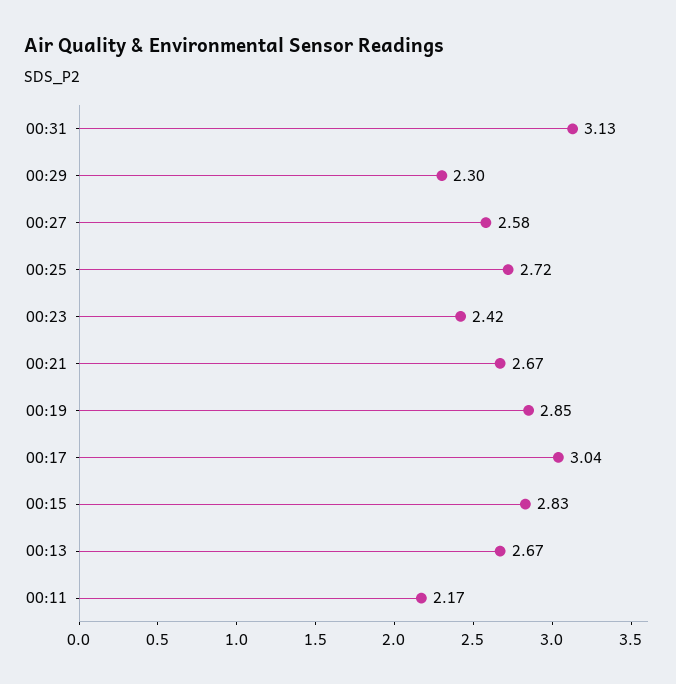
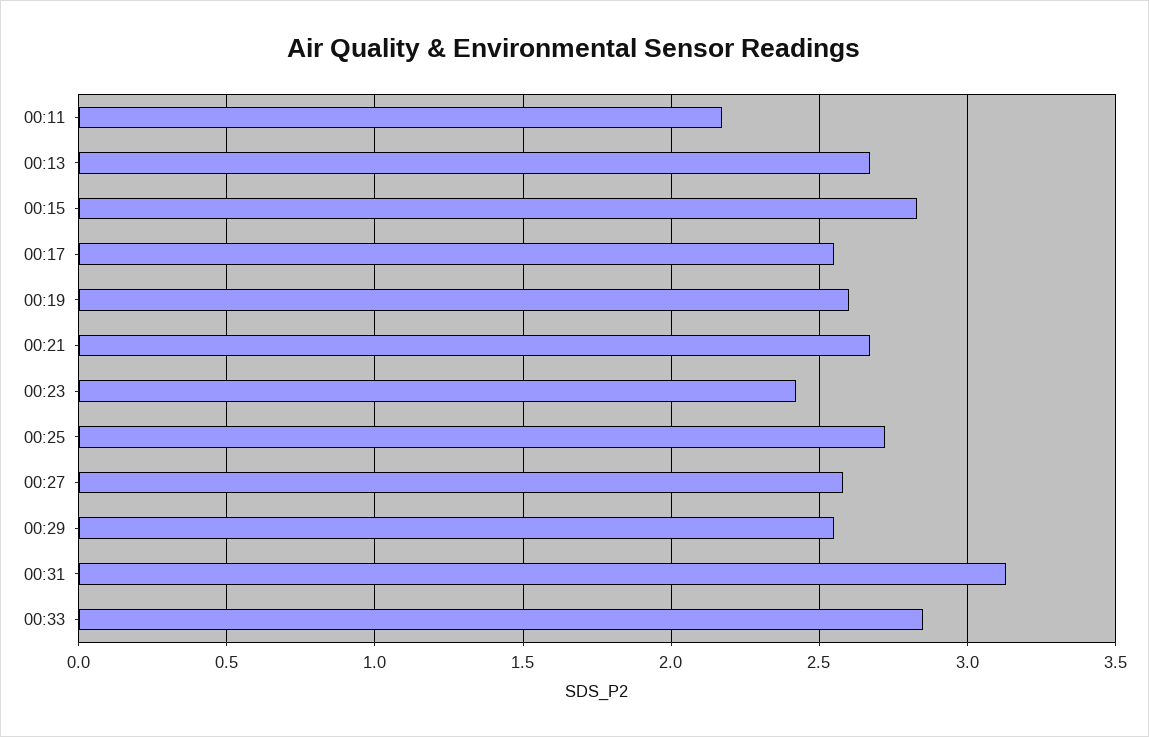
00:29: 2.3 -> 2.55
00:19: 2.85 -> 2.6
00:17: 3.04 -> 2.55
00:33: none -> 2.85

